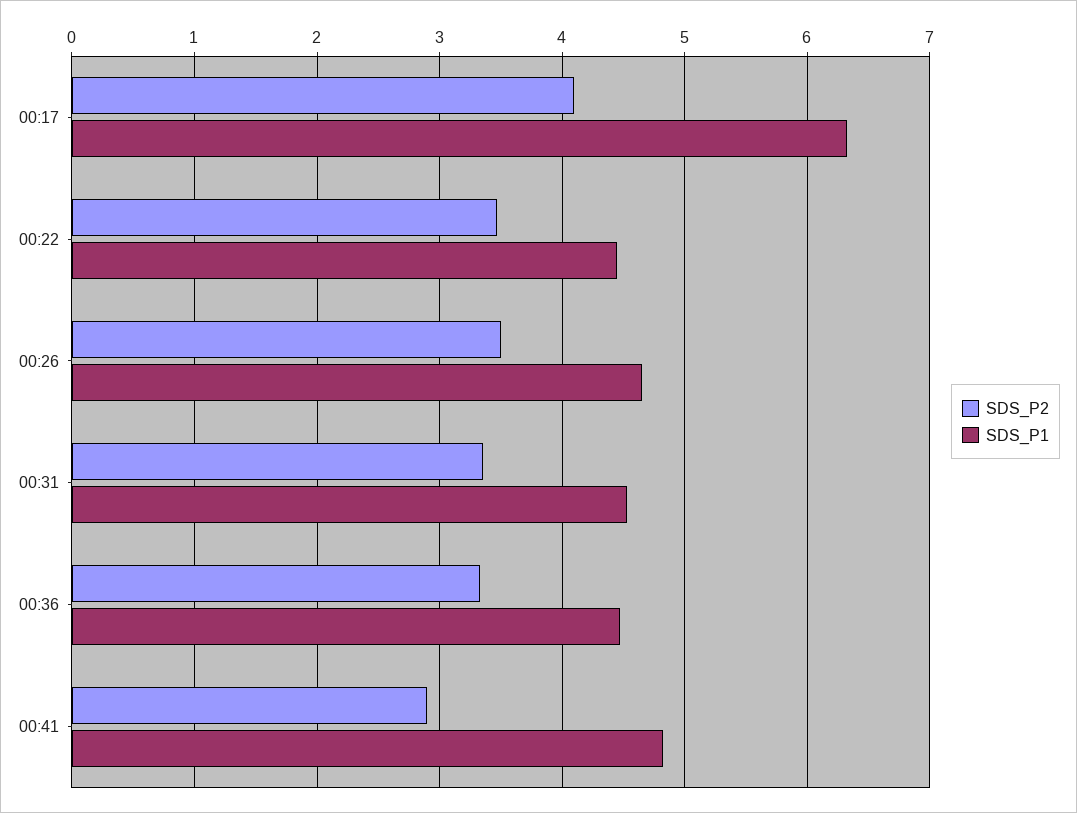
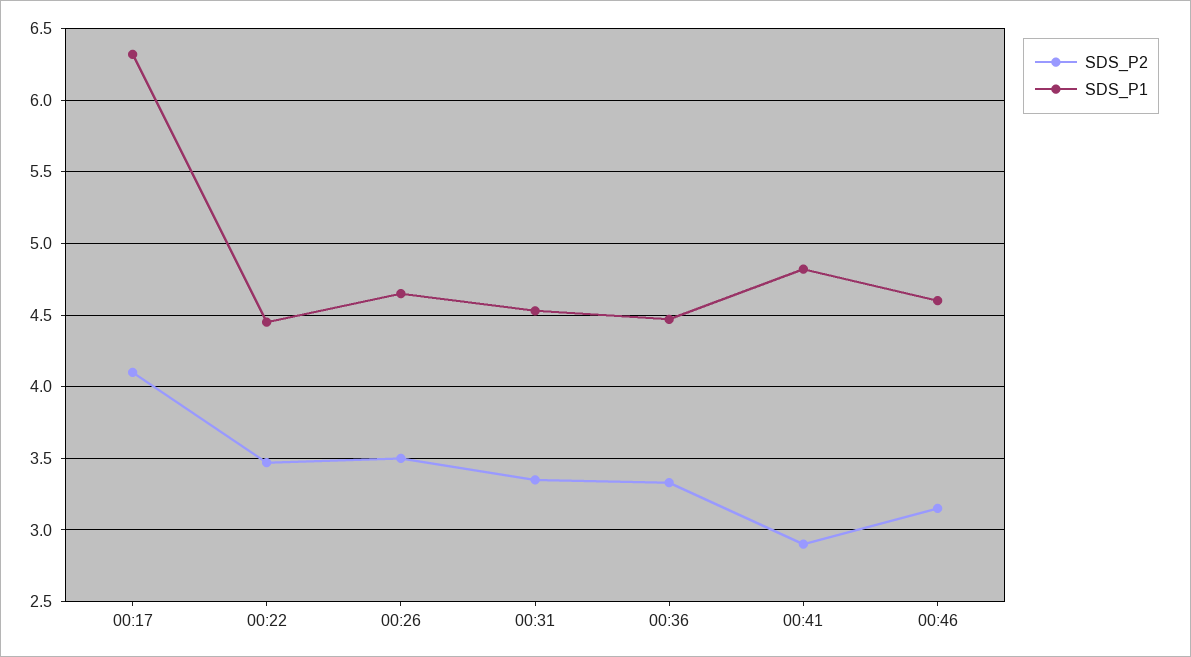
SDS_P2, 00:46: none -> 3.15
SDS_P1, 00:46: none -> 4.6

